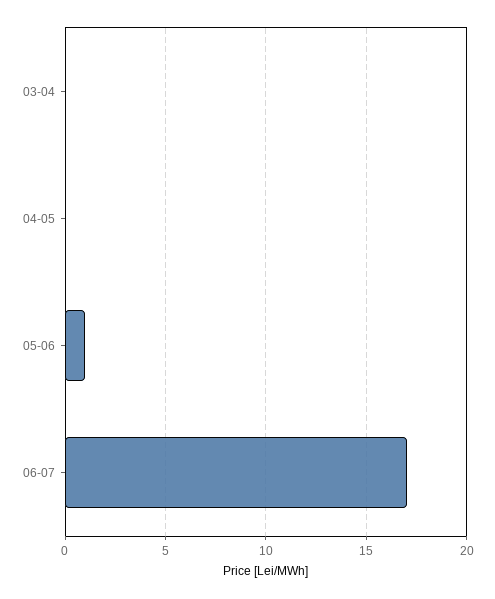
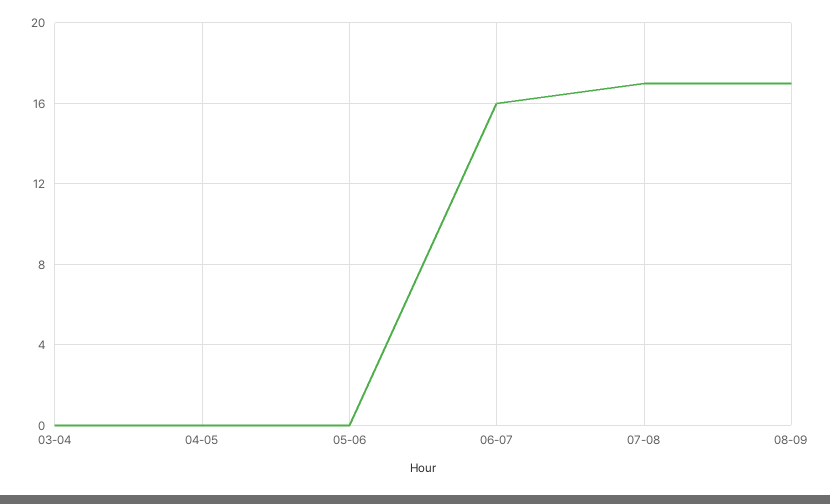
05-06: 1 -> 0
06-07: 17 -> 16
07-08: none -> 17
08-09: none -> 17

